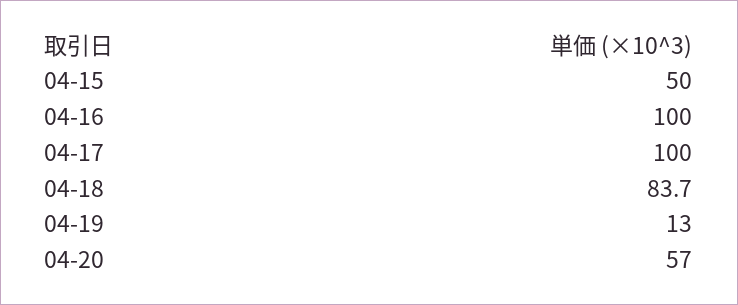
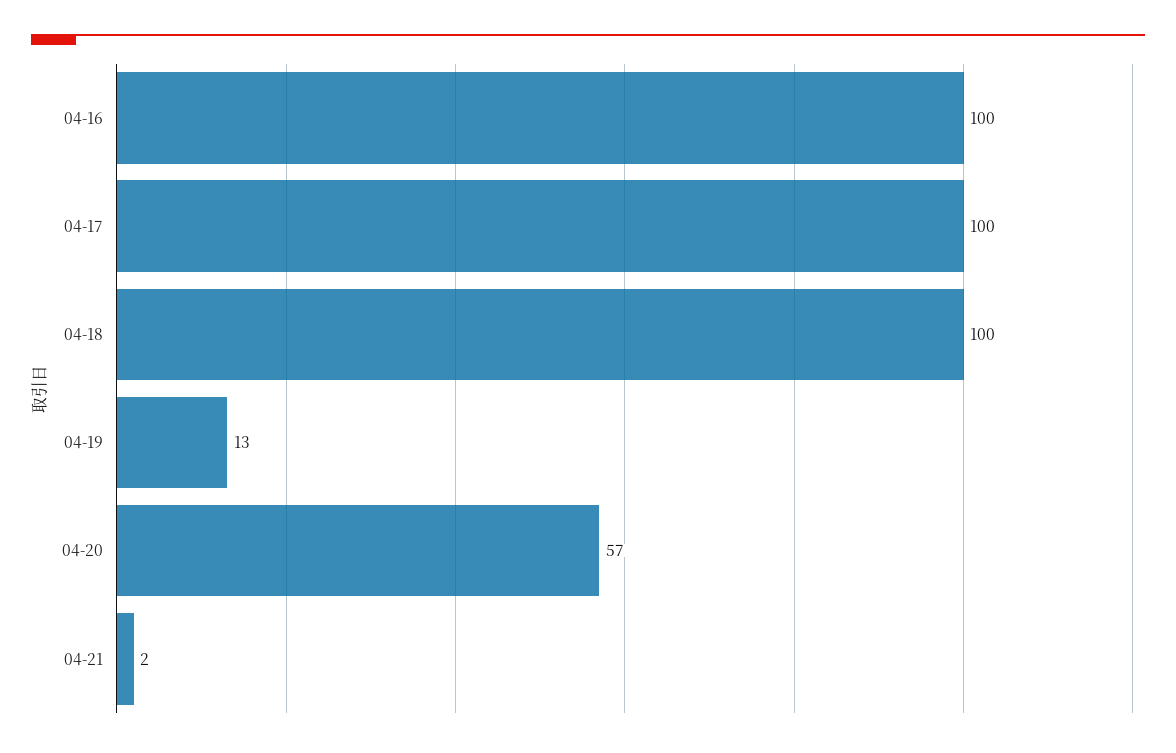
04-15: 50 -> none
04-18: 83.7 -> 100
04-21: none -> 2

